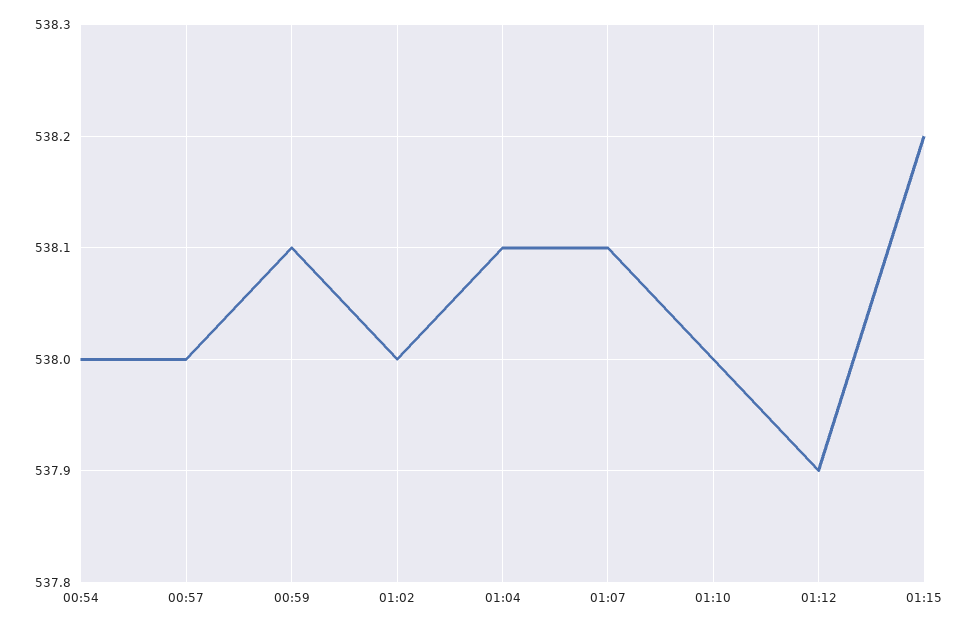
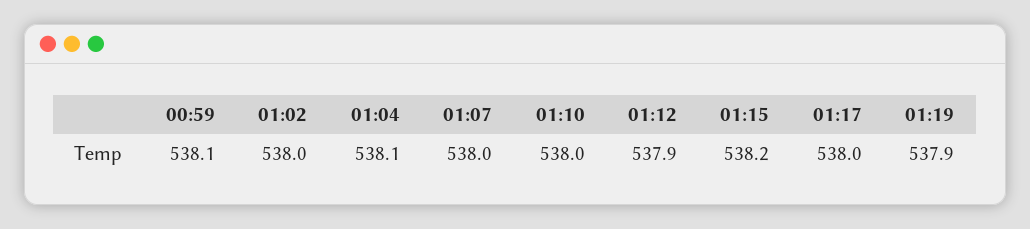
00:54: 538 -> none
00:57: 538 -> none
01:07: 538.1 -> 538
01:17: none -> 538
01:19: none -> 537.9

